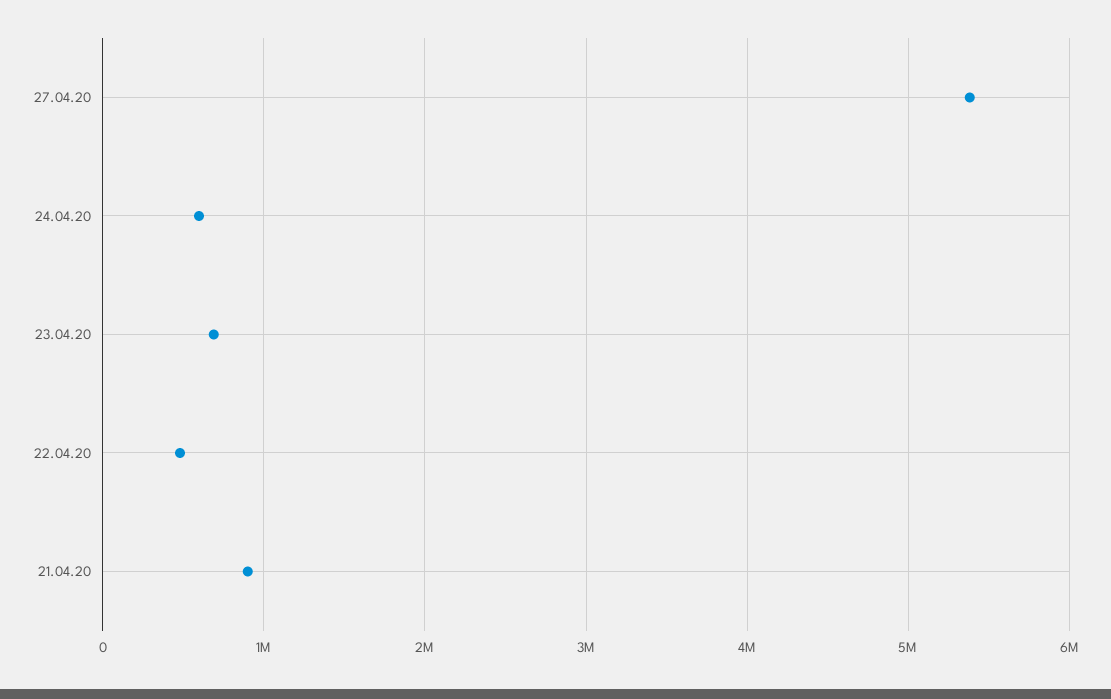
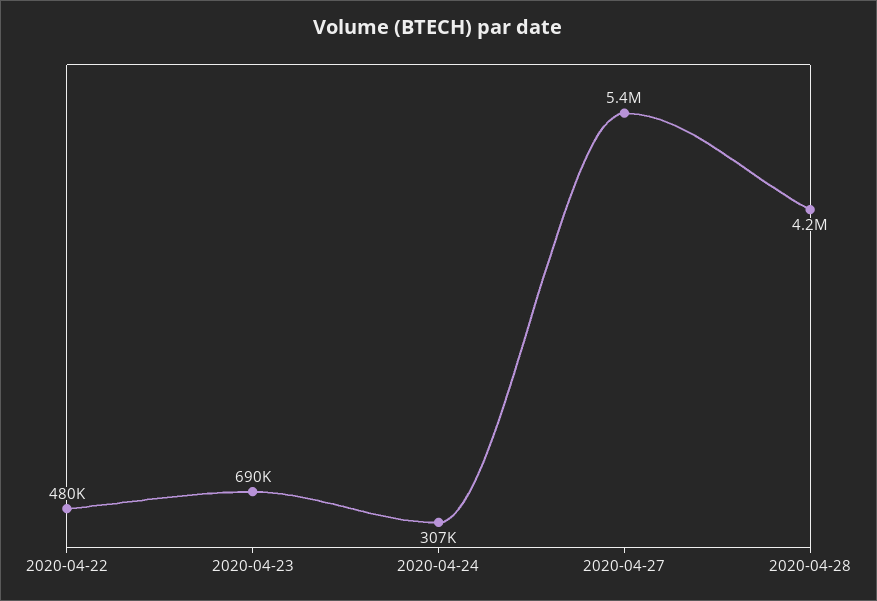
24.04.20: 600000 -> 307000
21.04.20: 900000 -> none
2020-04-28: none -> 4200000

